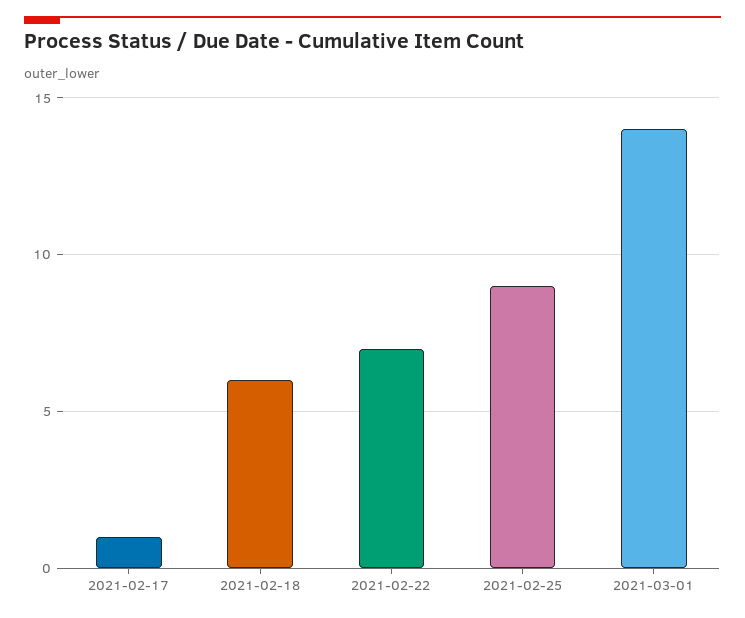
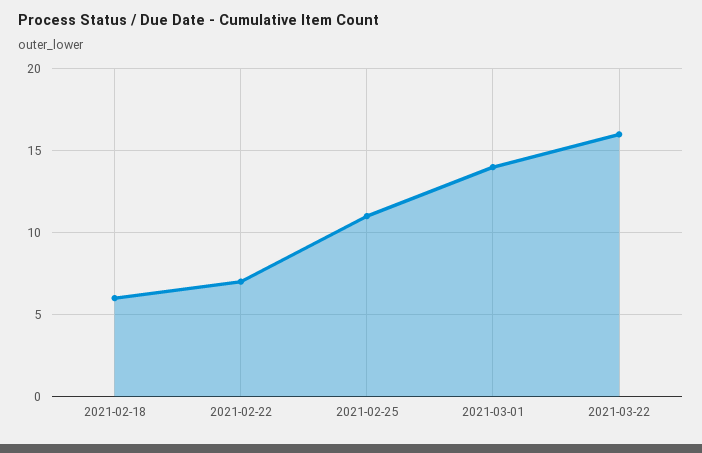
2021-02-17: 1 -> none
2021-02-25: 9 -> 11
2021-03-22: none -> 16

